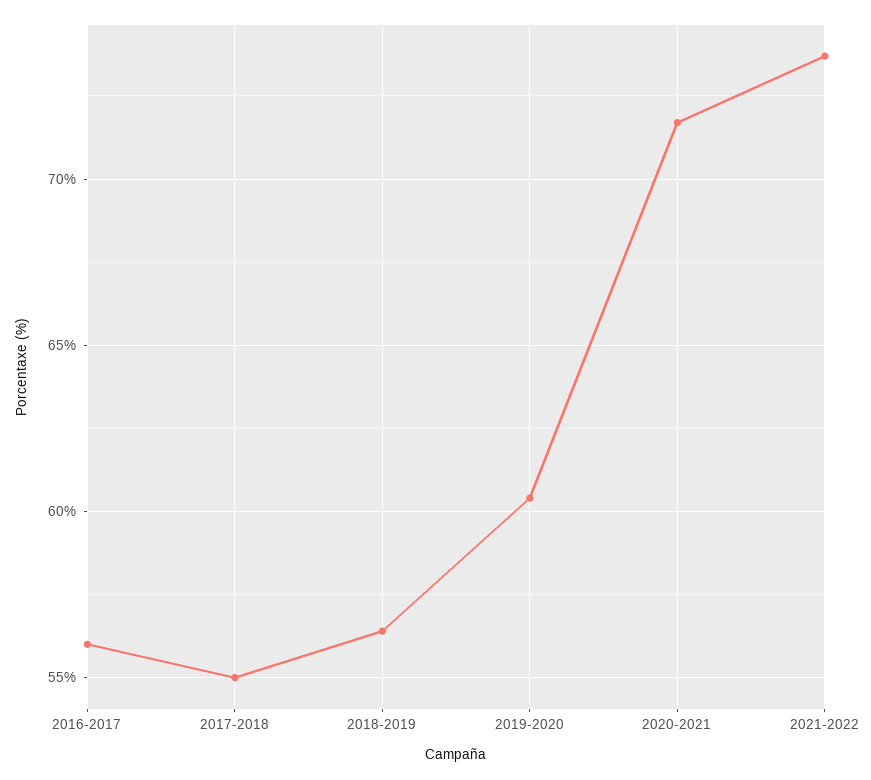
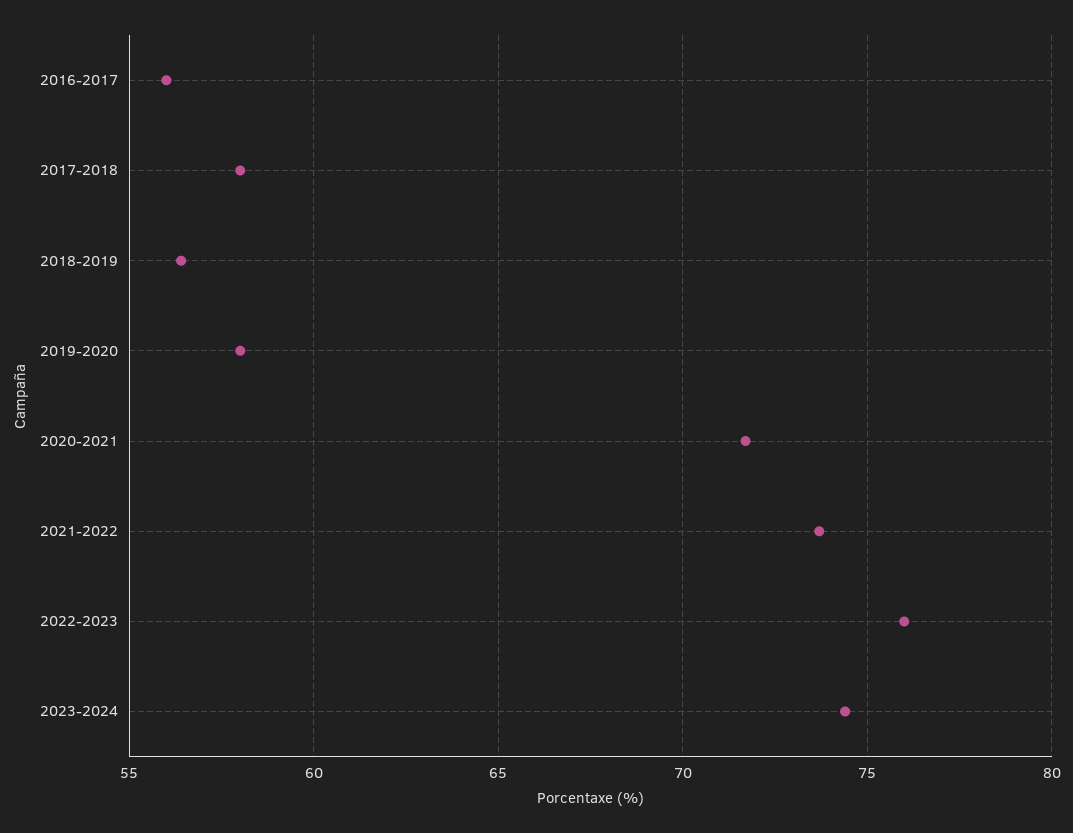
2017-2018: 55 -> 58
2019-2020: 60.5 -> 58
2022-2023: none -> 76
2023-2024: none -> 74.5

